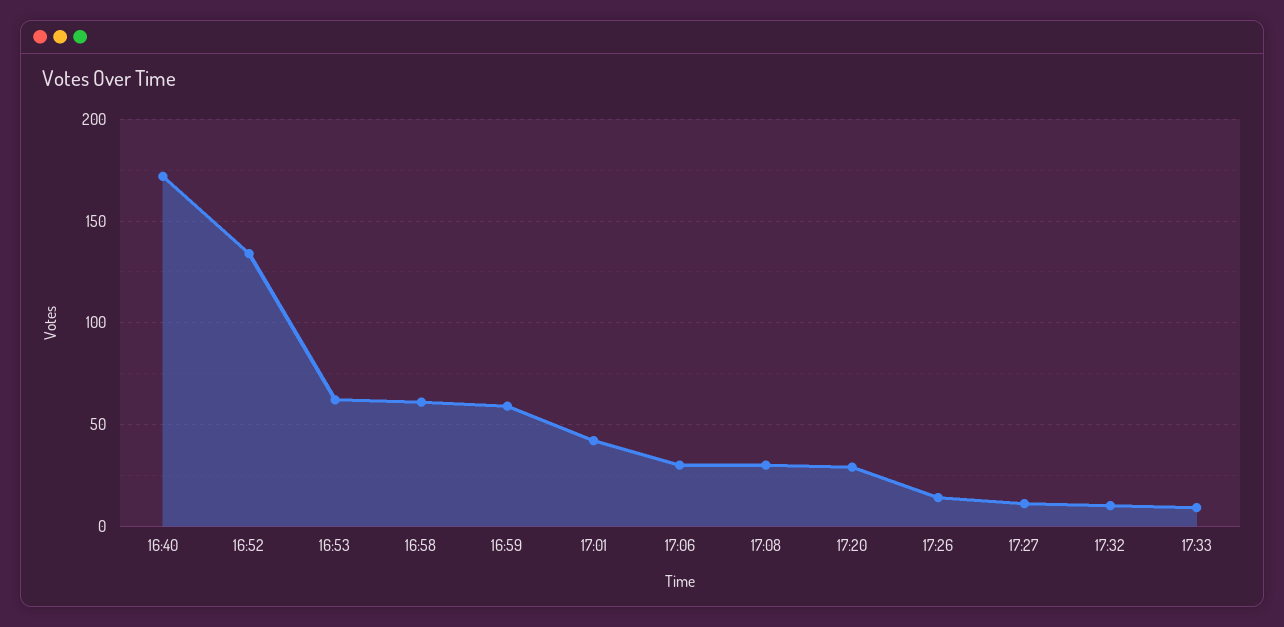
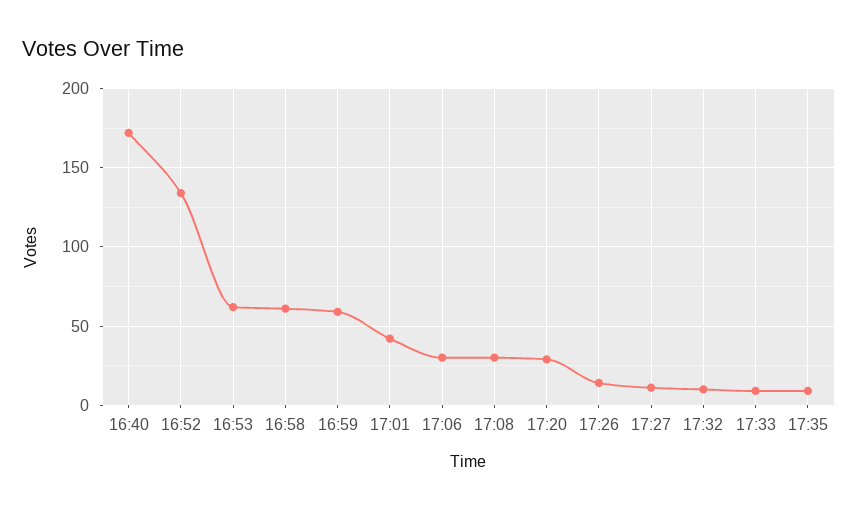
17:35: none -> 10

